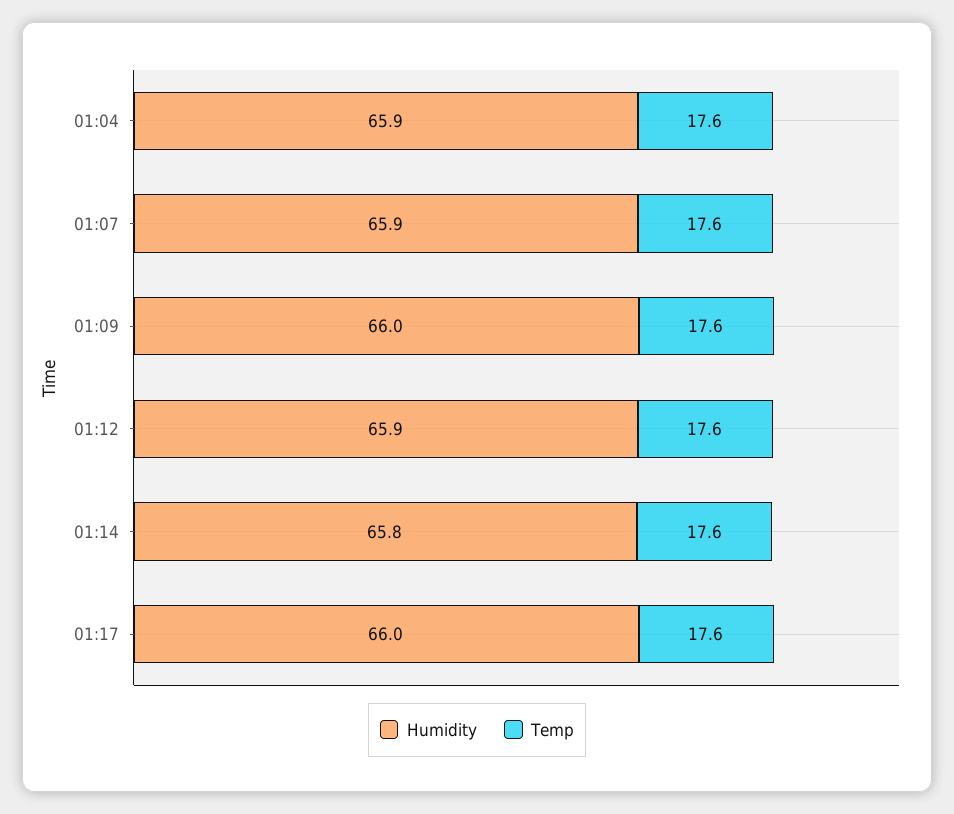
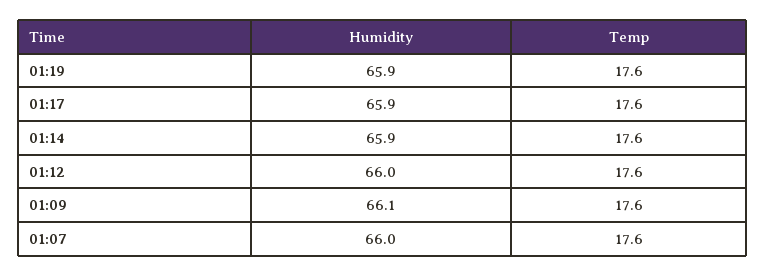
Humidity, 01:04: 65.9 -> none
Temp, 01:04: 17.6 -> none
Humidity, 01:07: 65.9 -> 66
Humidity, 01:09: 66 -> 66.1
Humidity, 01:12: 65.9 -> 66
Humidity, 01:14: 65.8 -> 65.9
Humidity, 01:17: 66 -> 65.9
Humidity, 01:19: none -> 65.9
Temp, 01:19: none -> 17.6

